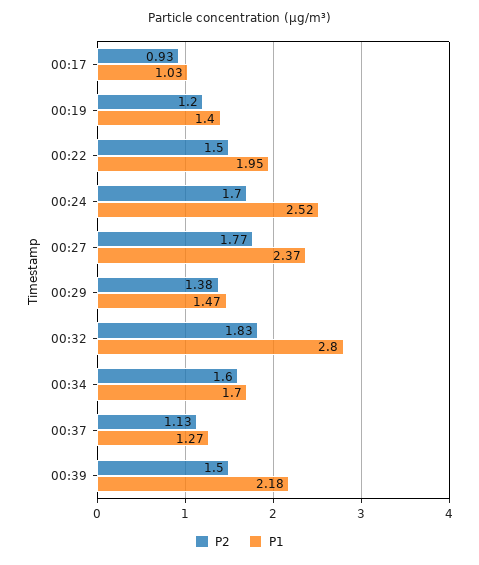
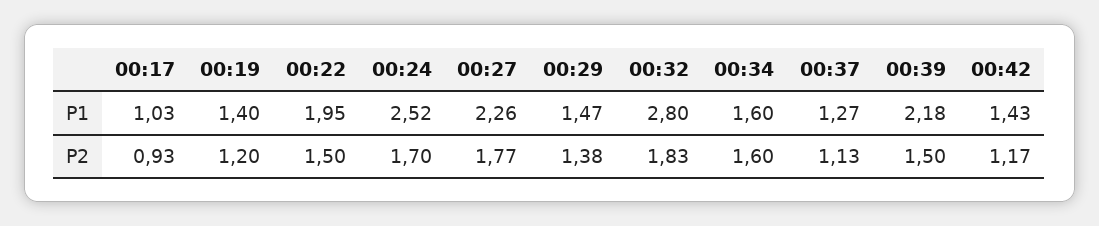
P1, 00:27: 2.37 -> 2.26
P1, 00:34: 1.7 -> 1.6
P1, 00:42: none -> 1.43
P2, 00:42: none -> 1.17

